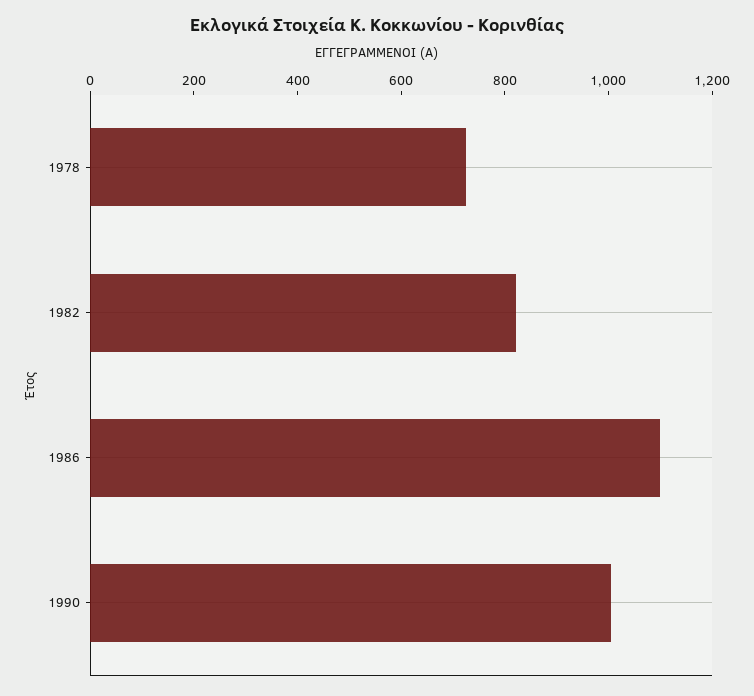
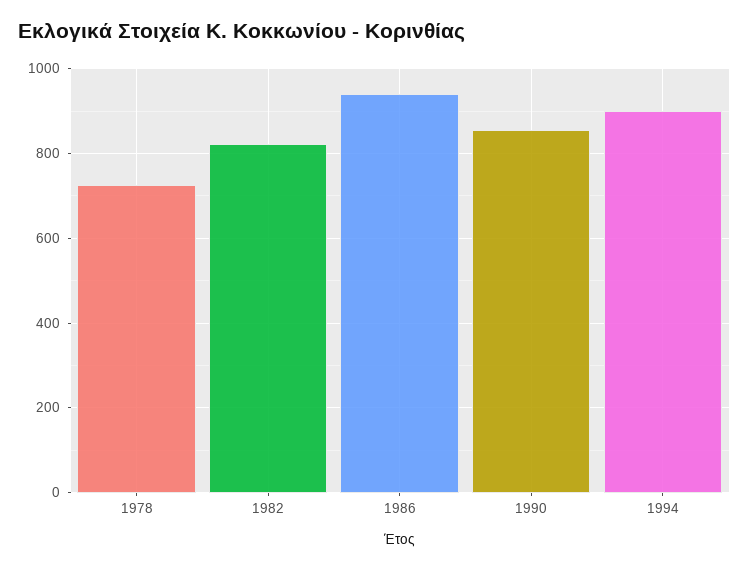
1986: 1100 -> 940
1990: 1000 -> 860
1994: none -> 900

